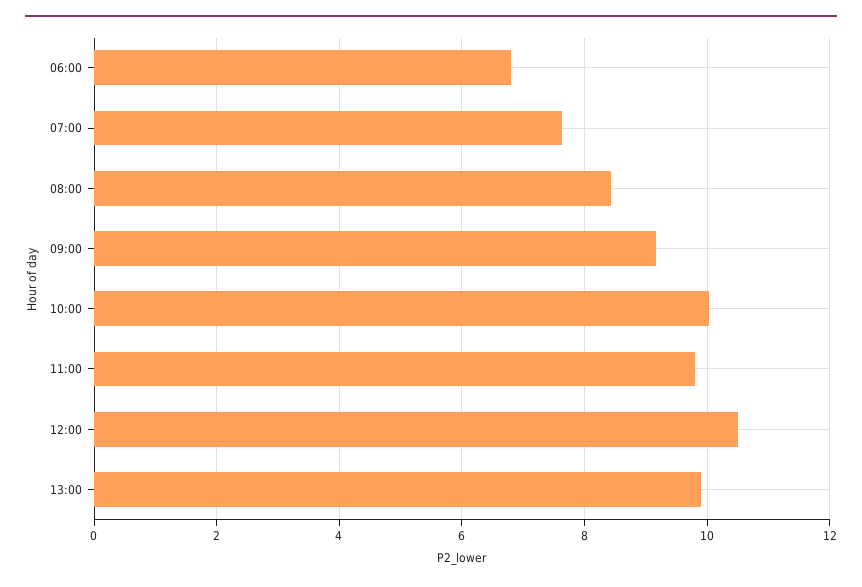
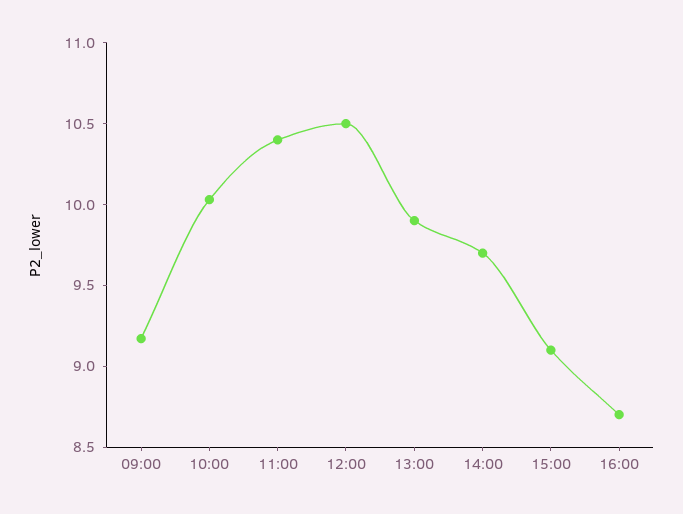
06:00: 6.8 -> none
07:00: 7.6 -> none
08:00: 8.4 -> none
11:00: 9.8 -> 10.4
14:00: none -> 9.7
15:00: none -> 9.1
16:00: none -> 8.7

